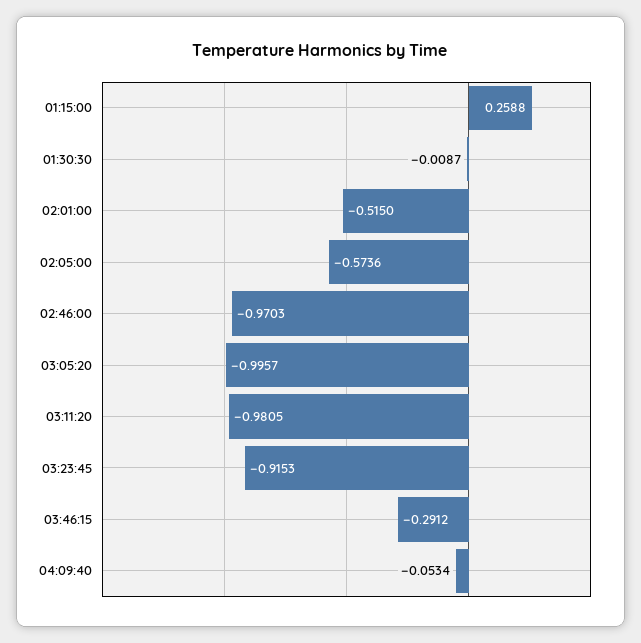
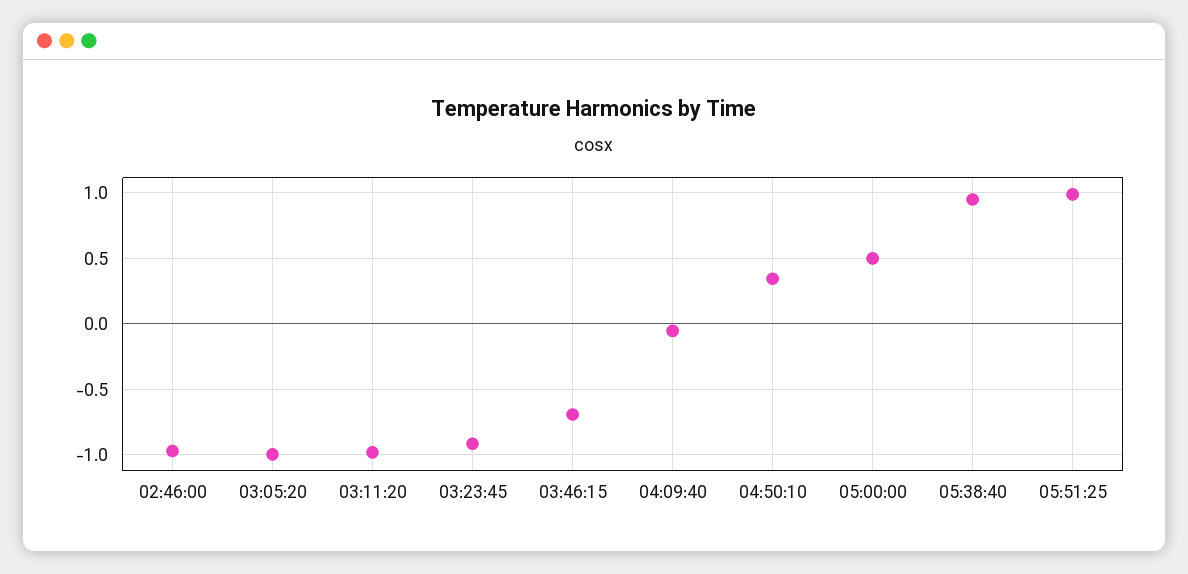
01:15:00: 0.2588 -> none
01:30:30: -0.0087 -> none
02:01:00: -0.515 -> none
02:05:00: -0.5736 -> none
03:46:15: -0.2912 -> -0.7
04:50:10: none -> 0.35
05:00:00: none -> 0.5
05:38:40: none -> 0.95
05:51:25: none -> 1

